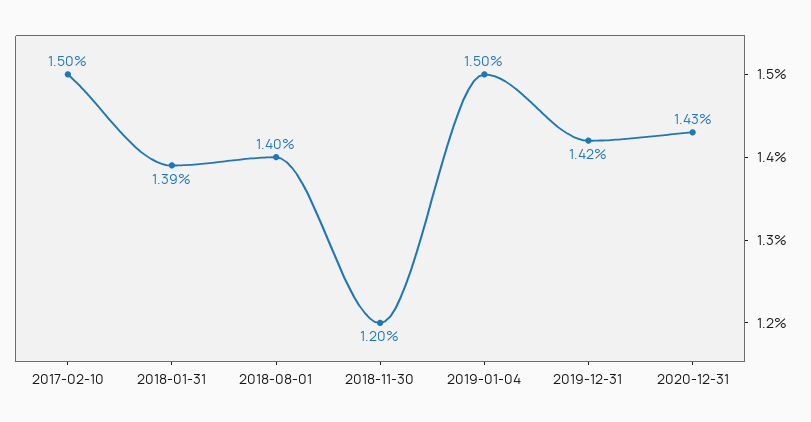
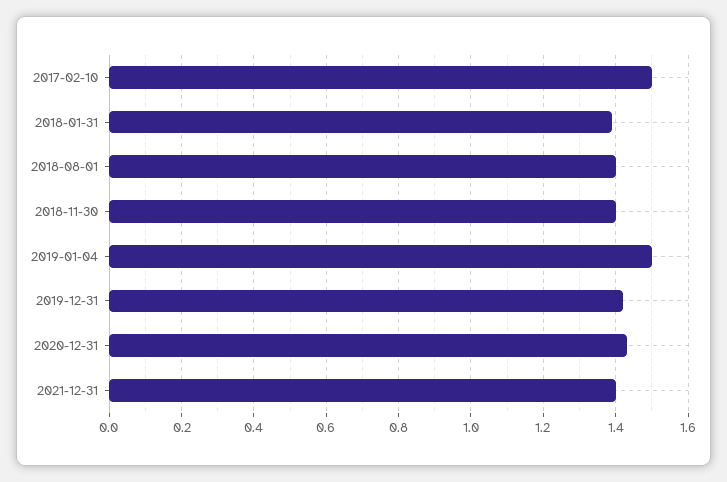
2018-11-30: 1.2 -> 1.4
2021-12-31: none -> 1.4

